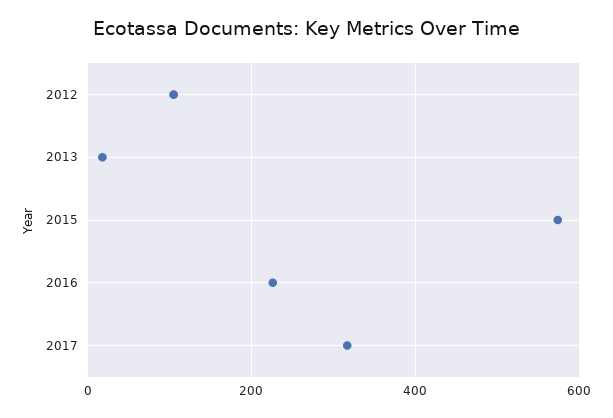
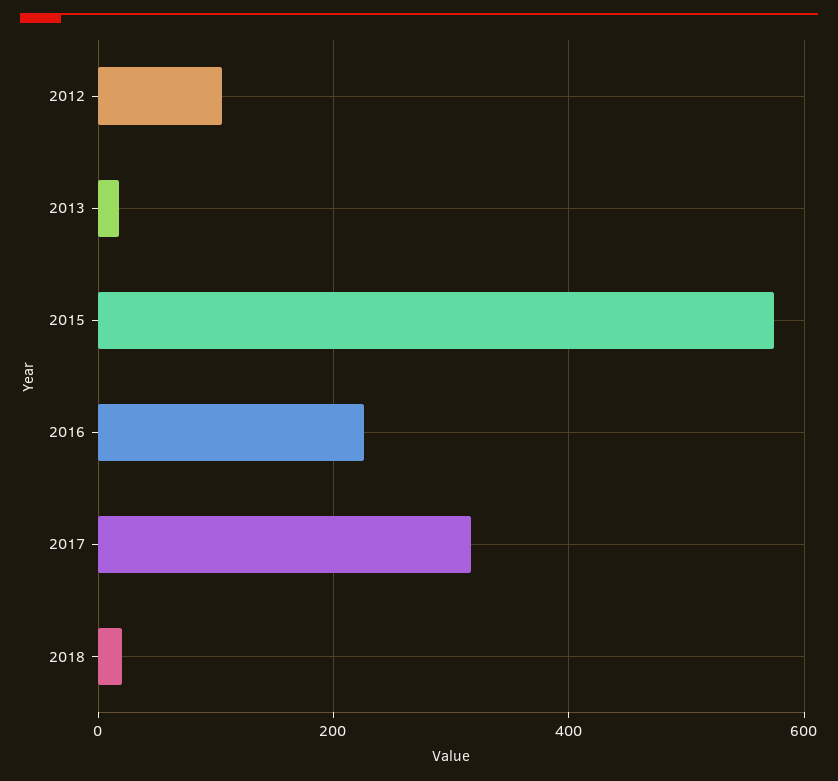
2018: none -> 20

